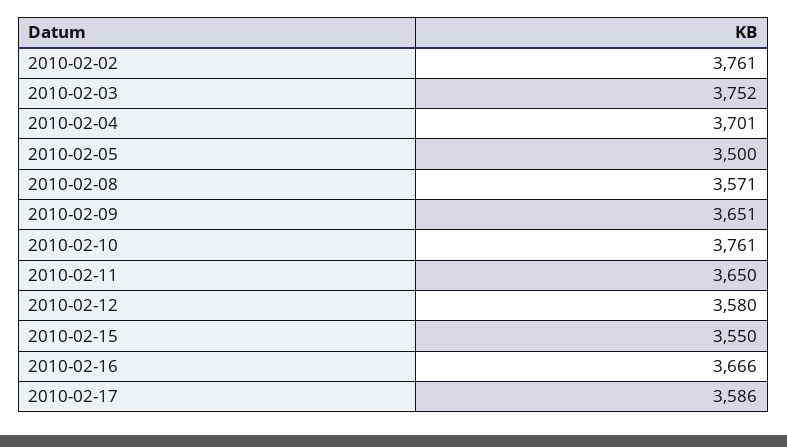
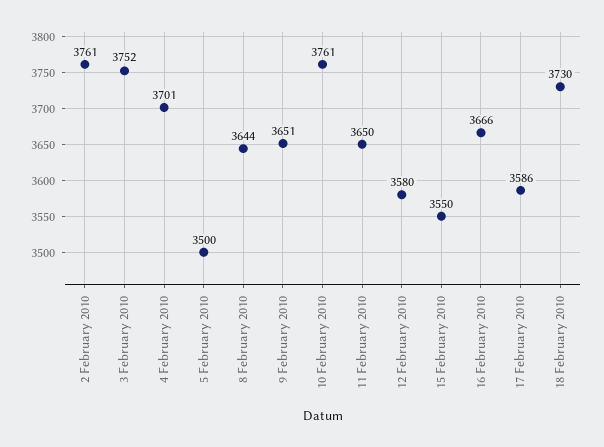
2010-02-08: 3571 -> 3644
18 February 2010: none -> 3730

